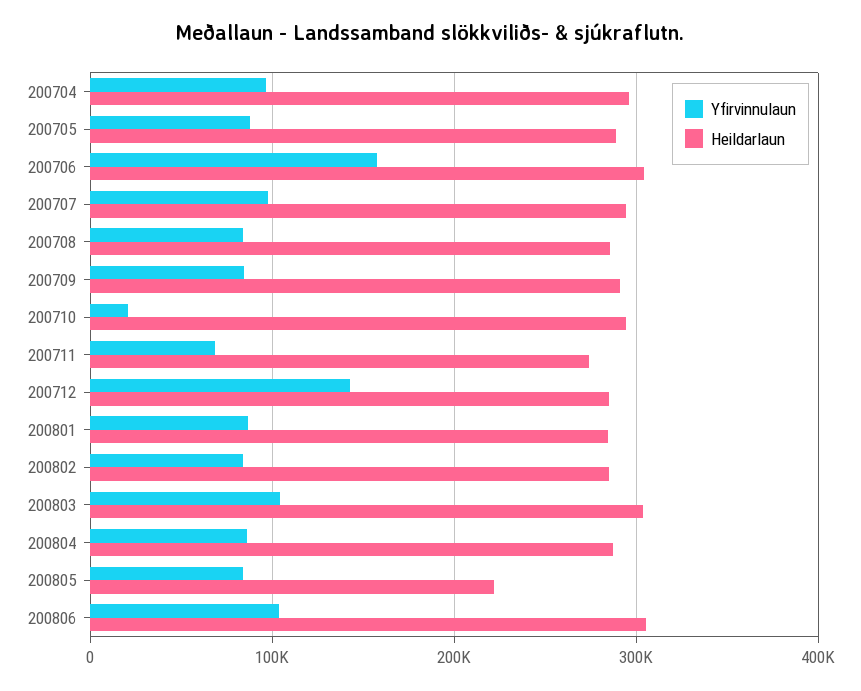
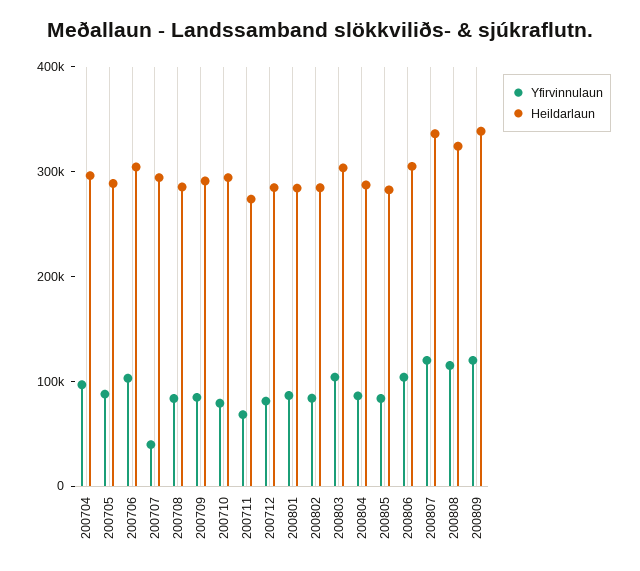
Yfirvinnulaun, 200706: 160000 -> 100000
Yfirvinnulaun, 200707: 100000 -> 40000
Yfirvinnulaun, 200710: 20000 -> 80000
Yfirvinnulaun, 200712: 140000 -> 80000
Heildarlaun, 200805: 220000 -> 280000
Yfirvinnulaun, 200807: none -> 120000
Heildarlaun, 200807: none -> 340000
Yfirvinnulaun, 200808: none -> 120000
Heildarlaun, 200808: none -> 320000
Yfirvinnulaun, 200809: none -> 120000
Heildarlaun, 200809: none -> 340000

